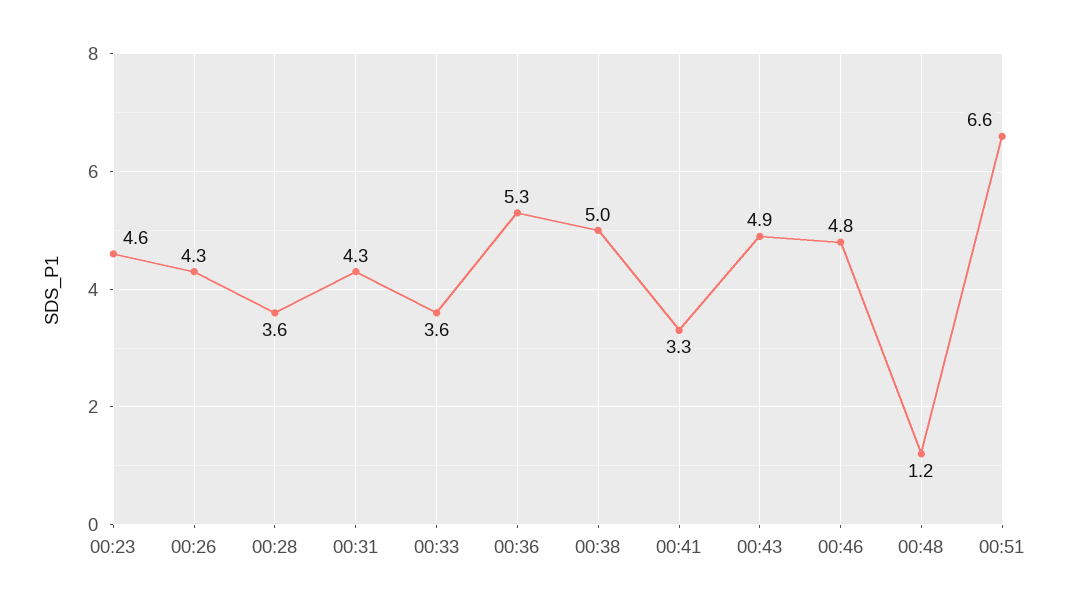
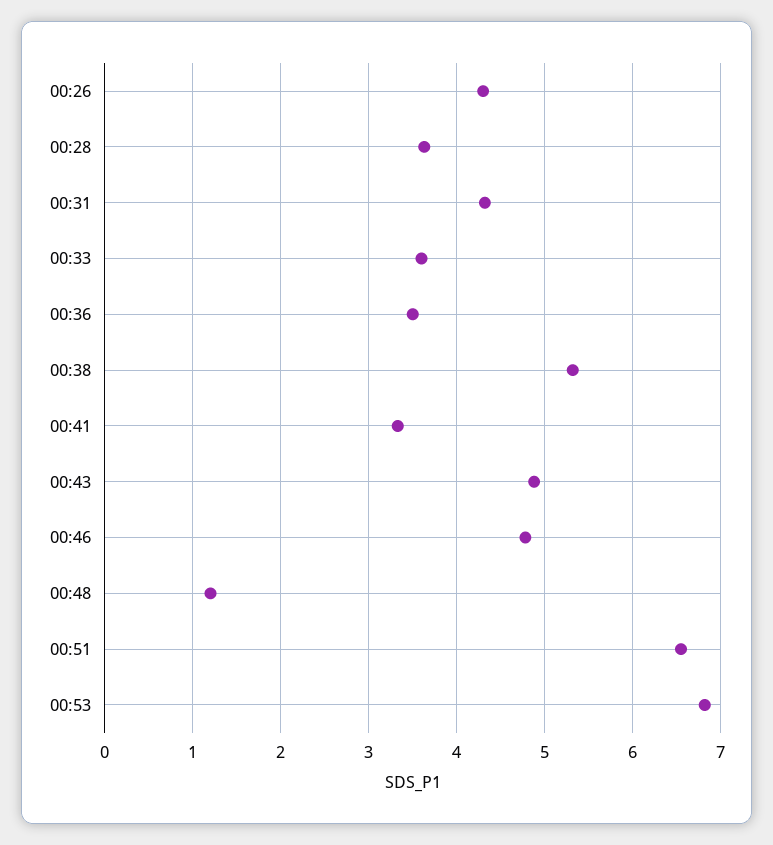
00:23: 4.6 -> none
00:36: 5.3 -> 3.5
00:38: 5 -> 5.3
00:53: none -> 6.8

